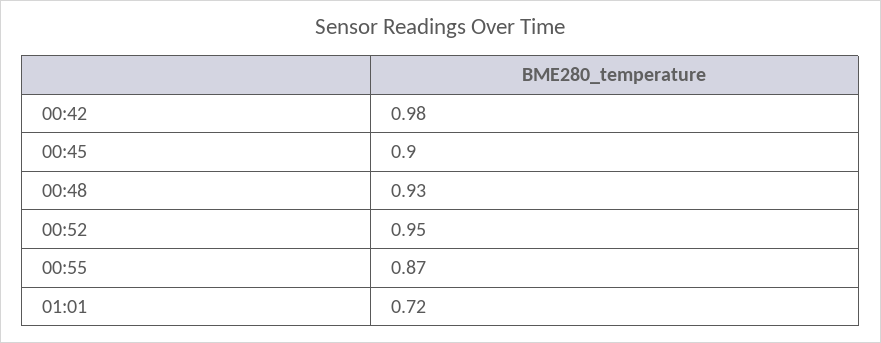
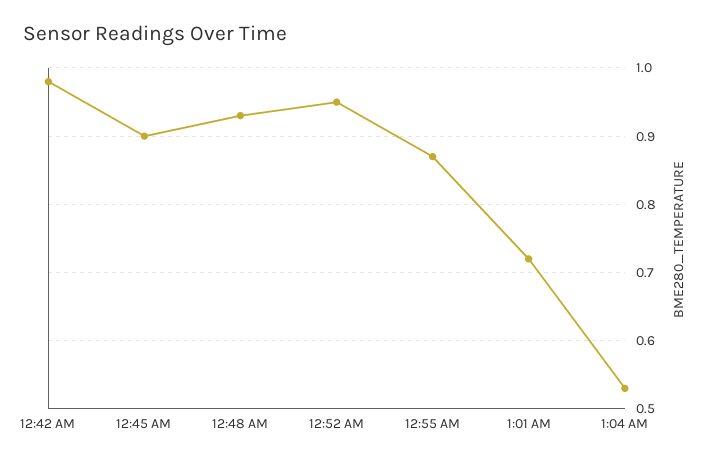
1:04 AM: none -> 0.53

